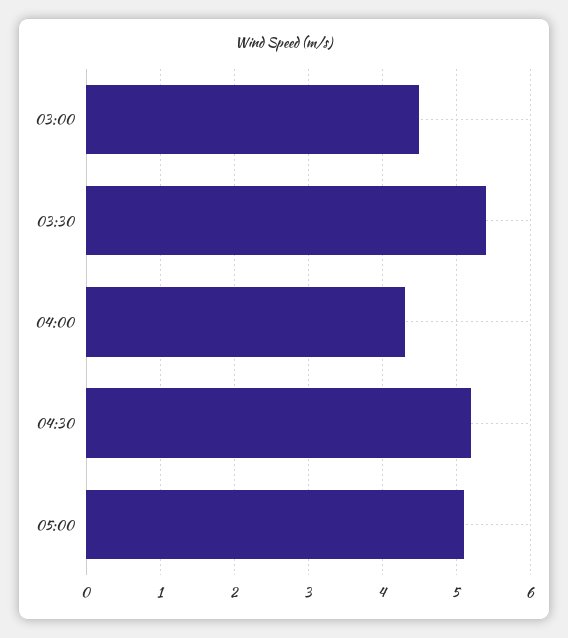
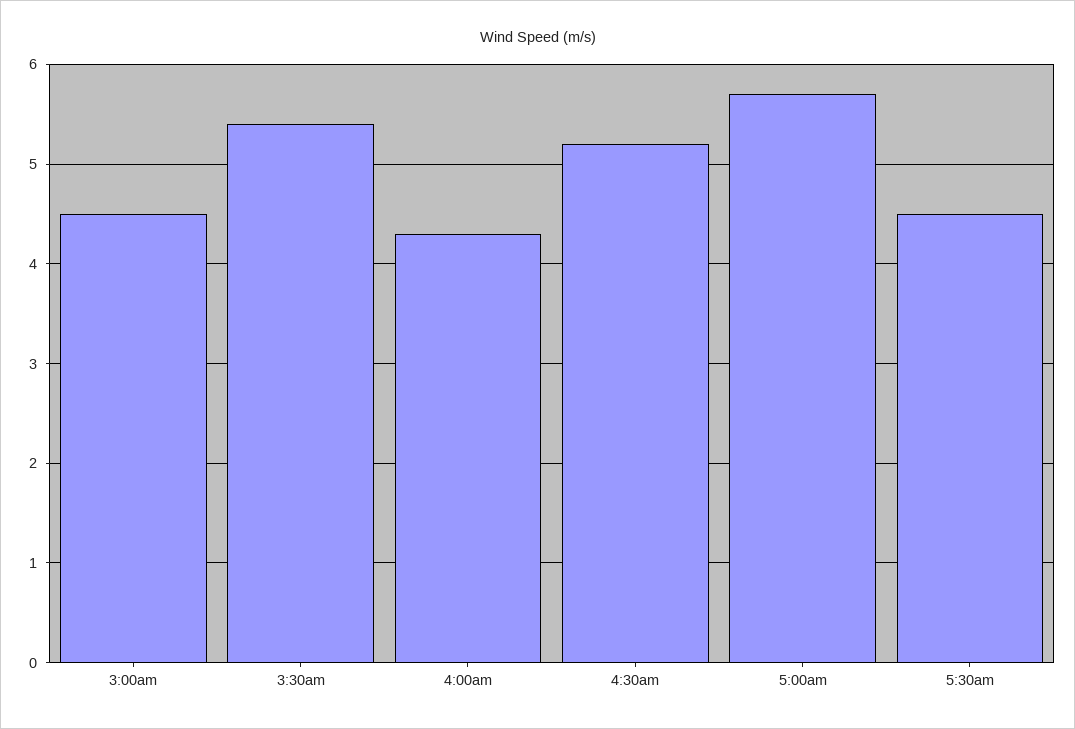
05:00: 5.1 -> 5.7
5:30am: none -> 4.5

